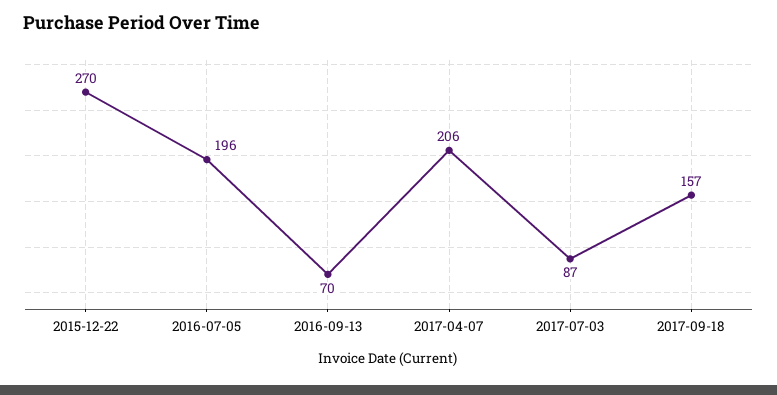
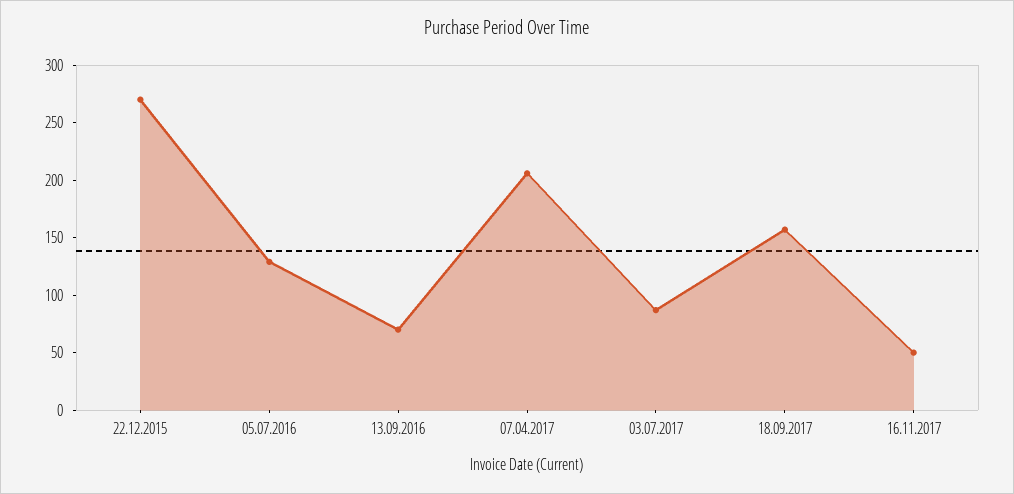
2016-07-05: 196 -> 130
16.11.2017: none -> 50

